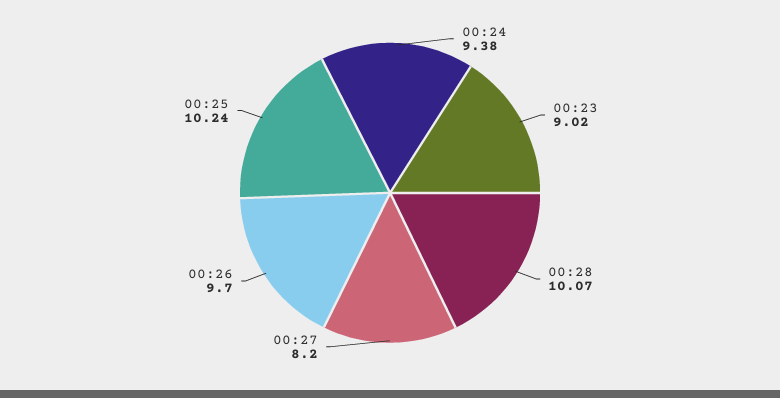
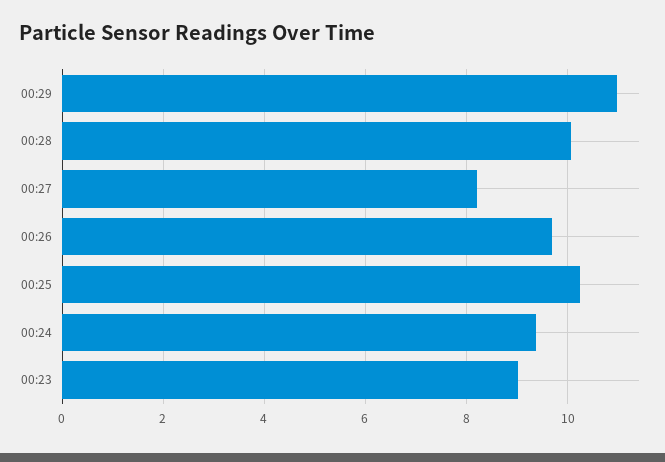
00:29: none -> 11

